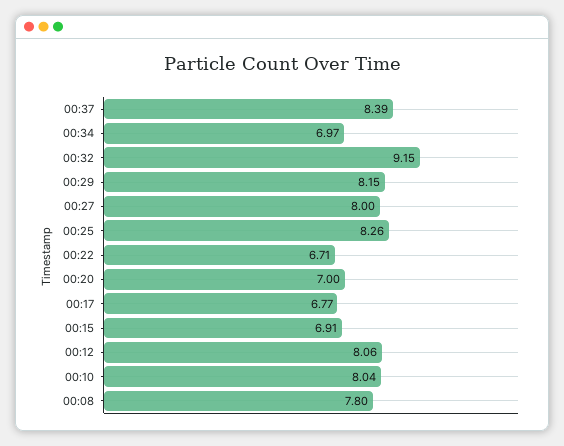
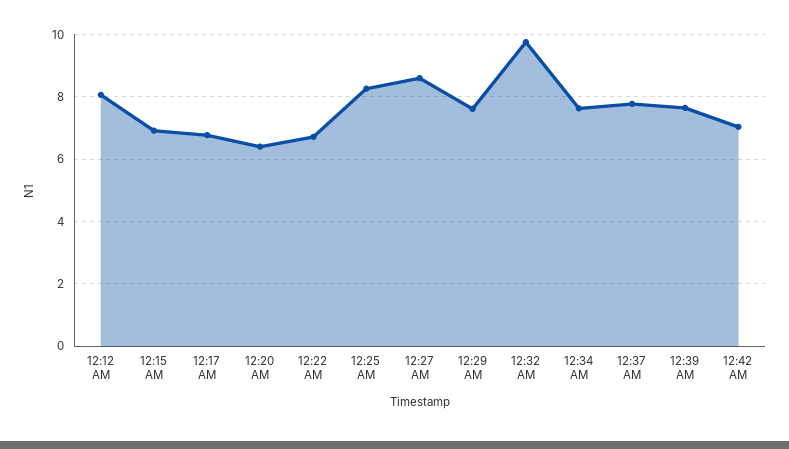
00:37: 8.39 -> 7.8
00:34: 6.97 -> 7.6
00:32: 9.15 -> 9.8
00:29: 8.15 -> 7.6
00:27: 8 -> 8.6
00:20: 7 -> 6.4
00:10: 8.04 -> none
00:08: 7.8 -> none
12:39 AM: none -> 7.6
12:42 AM: none -> 7

